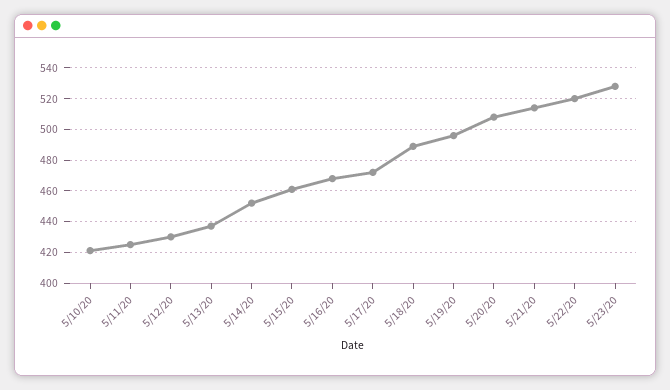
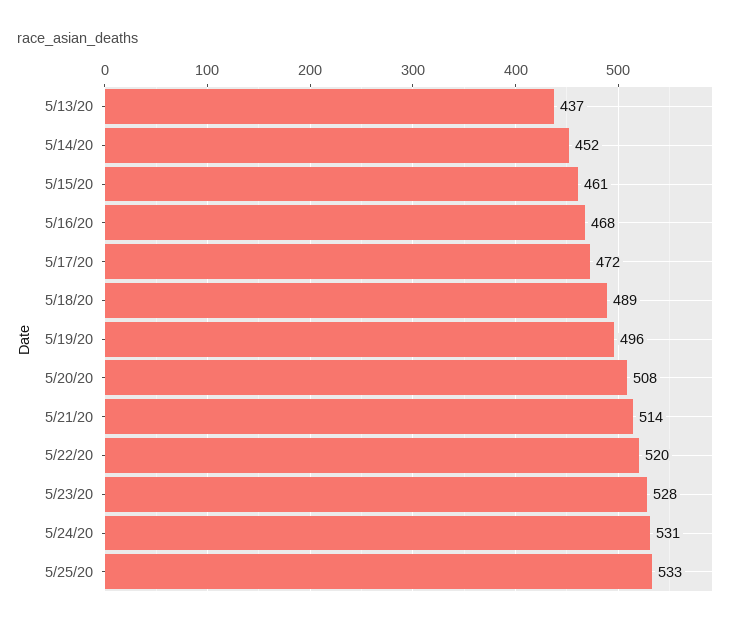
5/10/20: 420 -> none
5/11/20: 425 -> none
5/12/20: 430 -> none
5/24/20: none -> 531
5/25/20: none -> 533

